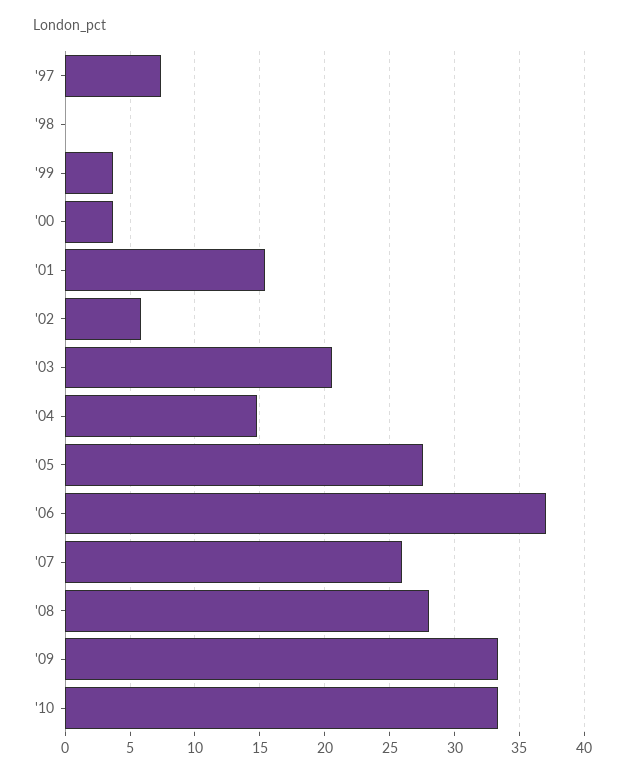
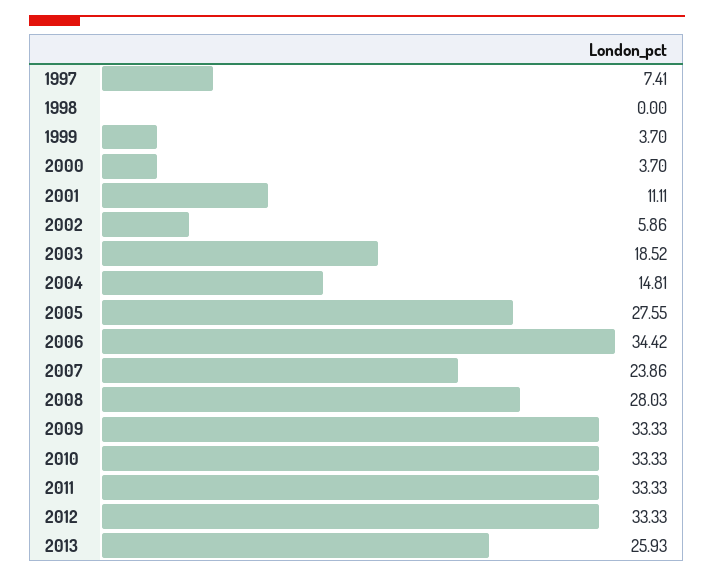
'01: 15.5 -> 11.11
'03: 20.5 -> 18.52
'06: 37 -> 34.42
'07: 26 -> 23.86
2011: none -> 33.33
2012: none -> 33.33
2013: none -> 25.93

